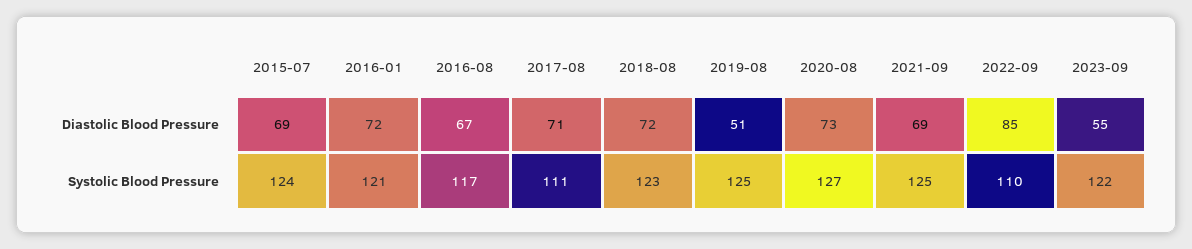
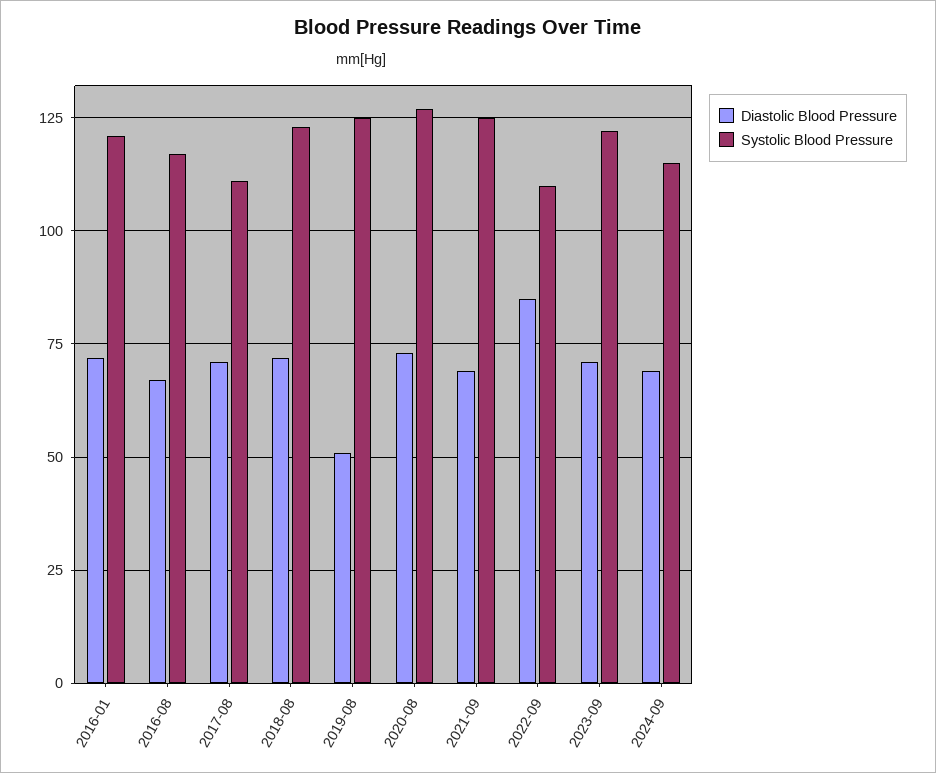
Diastolic Blood Pressure, 2015-07: 69 -> none
Diastolic Blood Pressure, 2023-09: 55 -> 70
Systolic Blood Pressure, 2015-07: 124 -> none
Diastolic Blood Pressure, 2024-09: none -> 70
Systolic Blood Pressure, 2024-09: none -> 115

